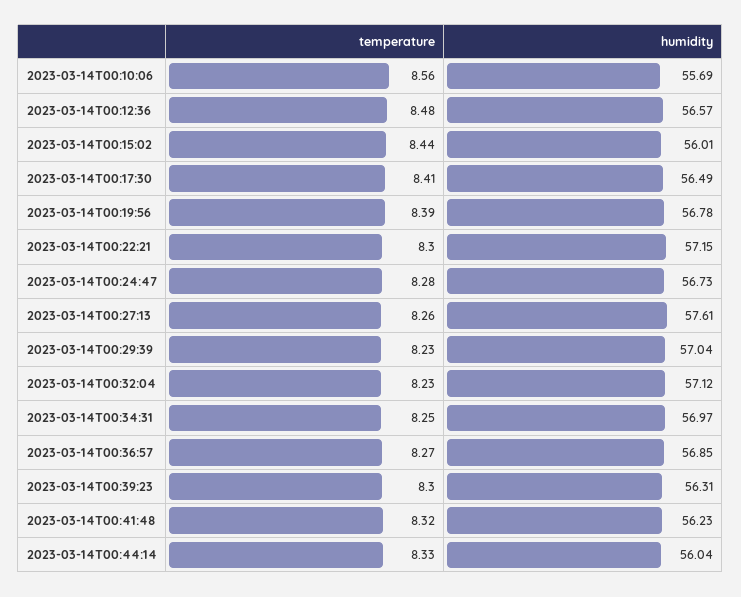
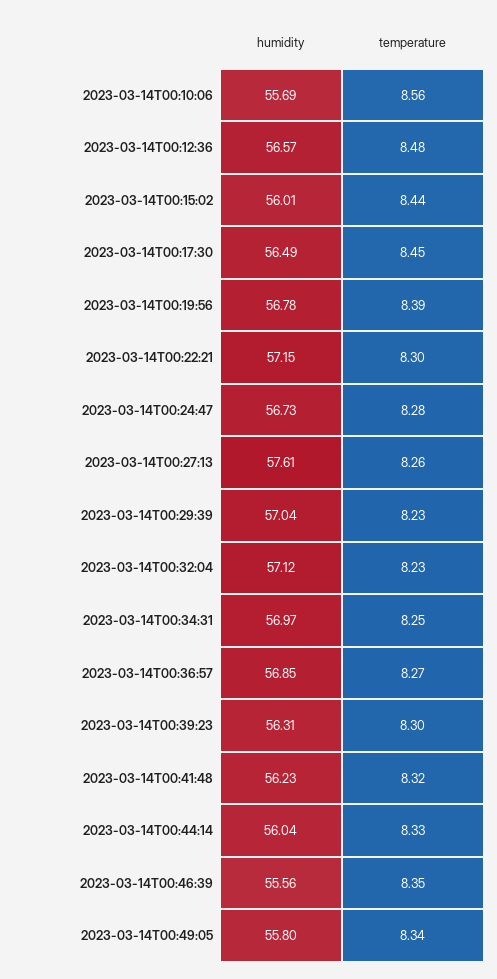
temperature, 2023-03-14T00:17:30: 8.41 -> 8.45
humidity, 2023-03-14T00:46:39: none -> 55.56
temperature, 2023-03-14T00:46:39: none -> 8.35
humidity, 2023-03-14T00:49:05: none -> 55.8
temperature, 2023-03-14T00:49:05: none -> 8.34

